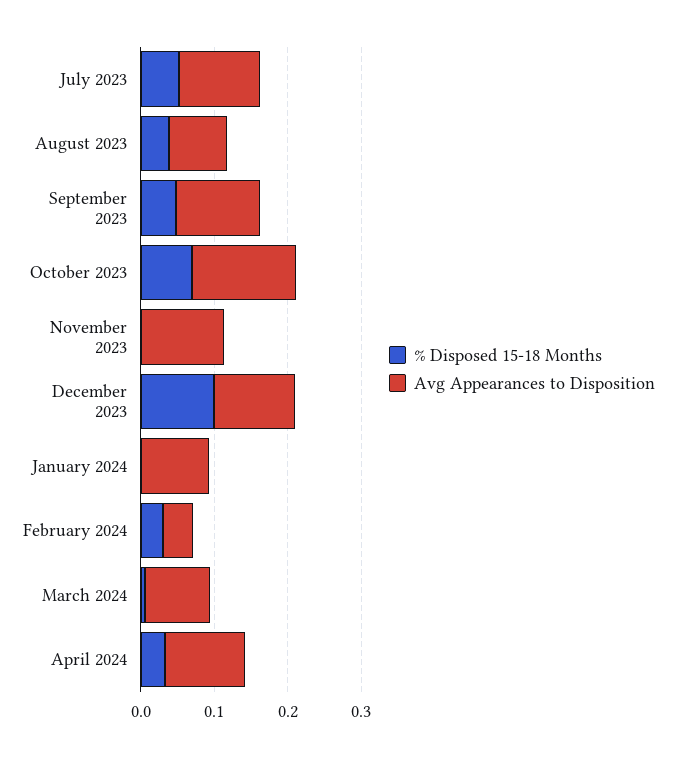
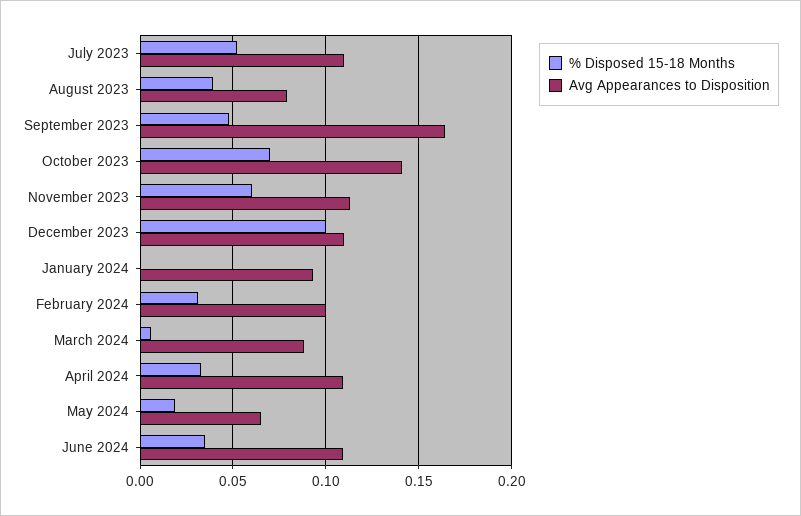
Avg Appearances to Disposition, September 2023: 0.12 -> 0.165
% Disposed 15-18 Months, November 2023: 0 -> 0.06
Avg Appearances to Disposition, February 2024: 0.04 -> 0.1
% Disposed 15-18 Months, May 2024: none -> 0.02
Avg Appearances to Disposition, May 2024: none -> 0.065
% Disposed 15-18 Months, June 2024: none -> 0.035
Avg Appearances to Disposition, June 2024: none -> 0.11

